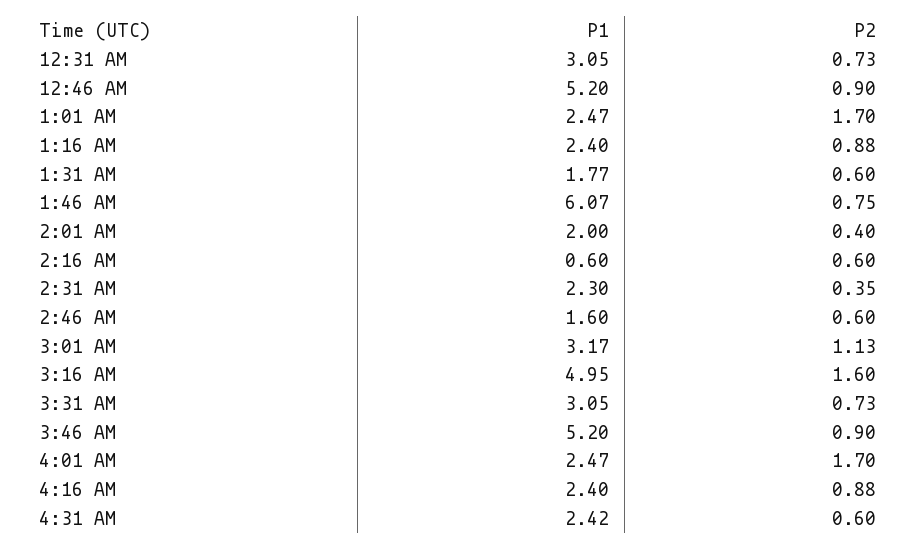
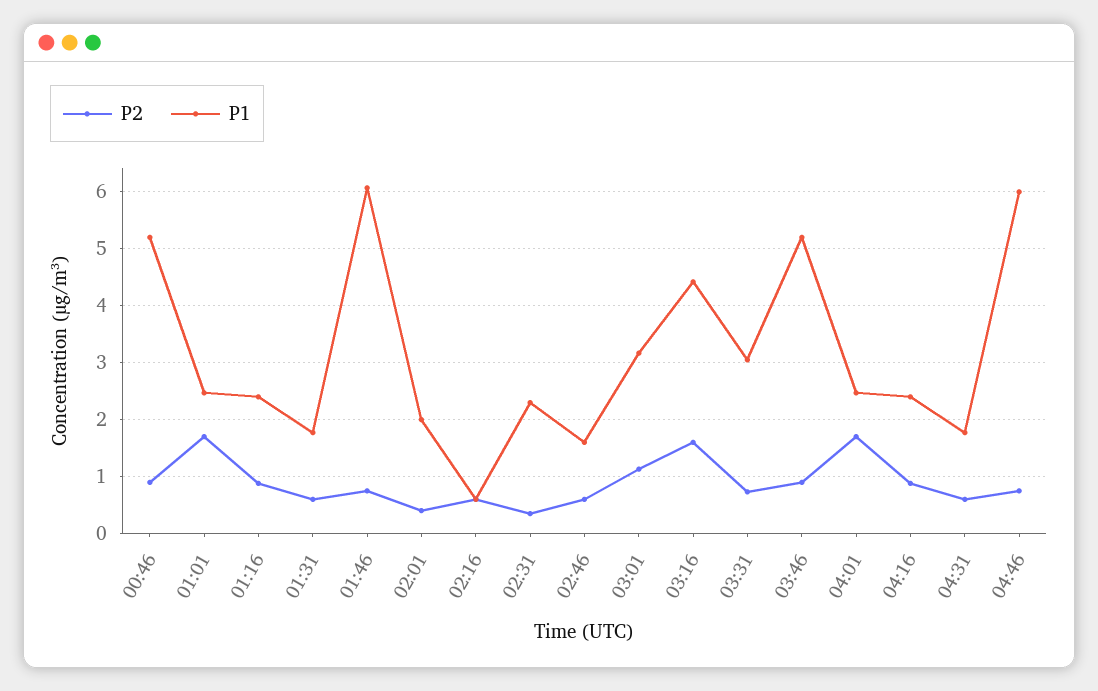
P1, 12:31 AM: 3.05 -> none
P2, 12:31 AM: 0.73 -> none
P1, 3:16 AM: 4.95 -> 4.4
P1, 4:31 AM: 2.42 -> 1.8
P2, 04:46: none -> 0.8
P1, 04:46: none -> 6

